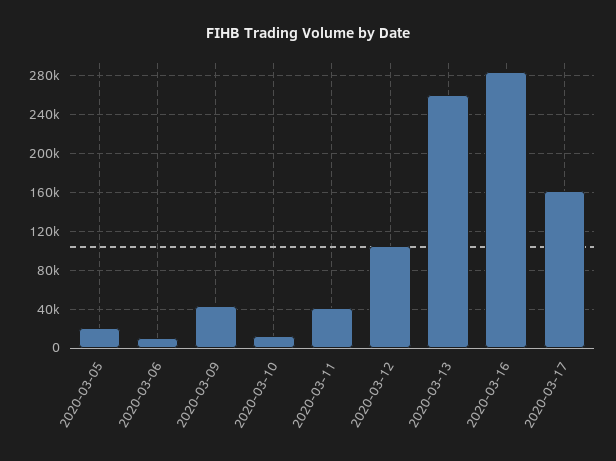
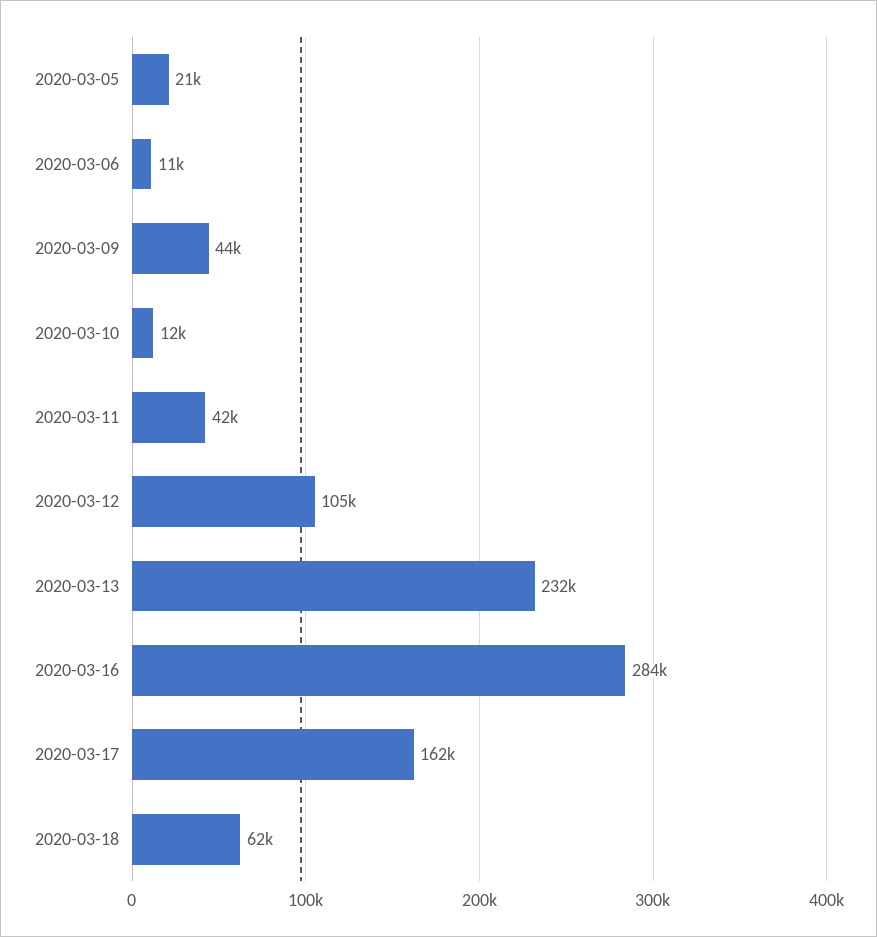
2020-03-13: 260000 -> 232000
2020-03-18: none -> 62000

